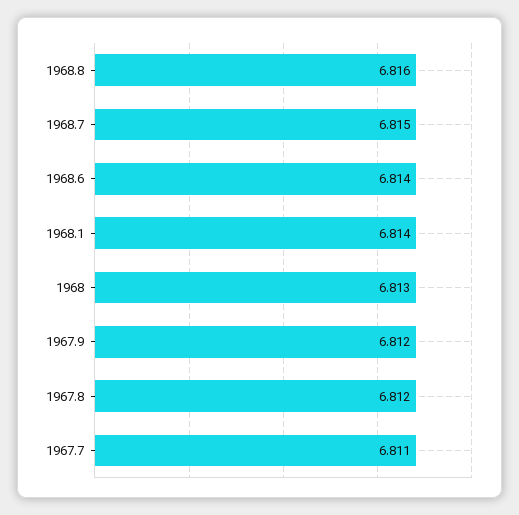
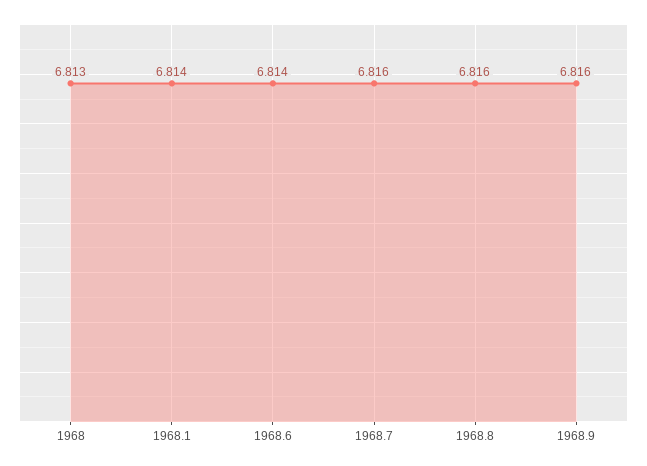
1968.7: 6.815 -> 6.816
1967.9: 6.812 -> none
1967.8: 6.812 -> none
1967.7: 6.811 -> none
1968.9: none -> 6.816

